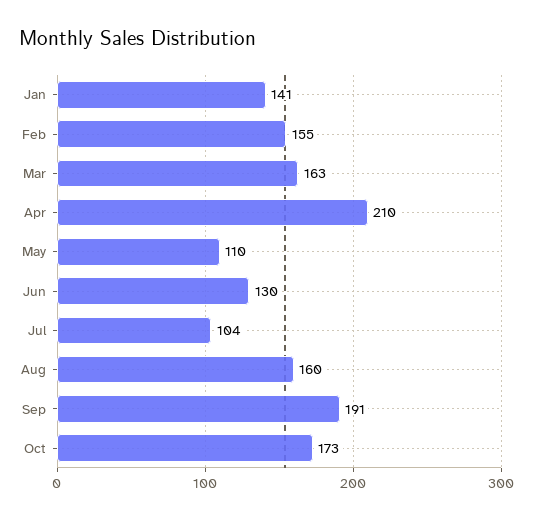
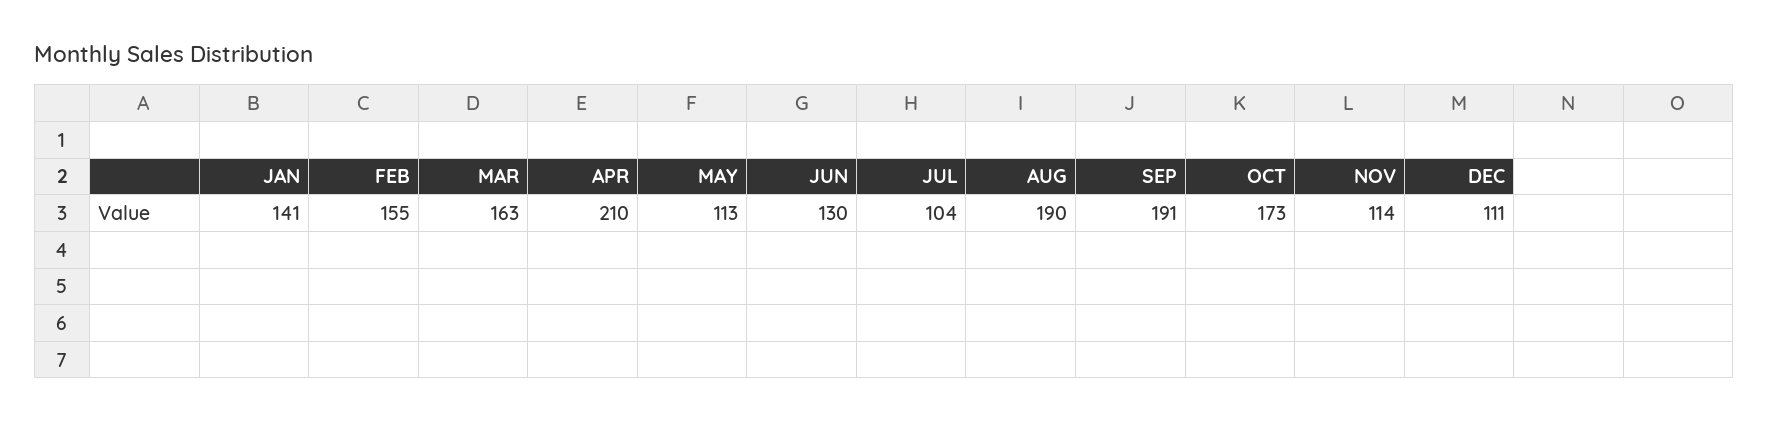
May: 110 -> 113
Aug: 160 -> 190
NOV: none -> 114
DEC: none -> 111

